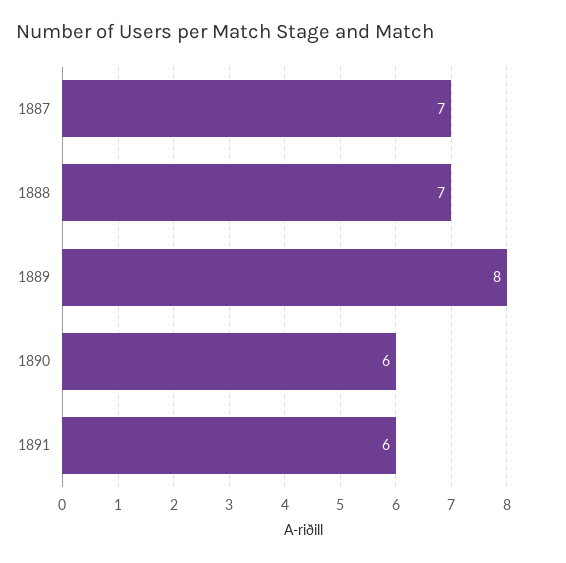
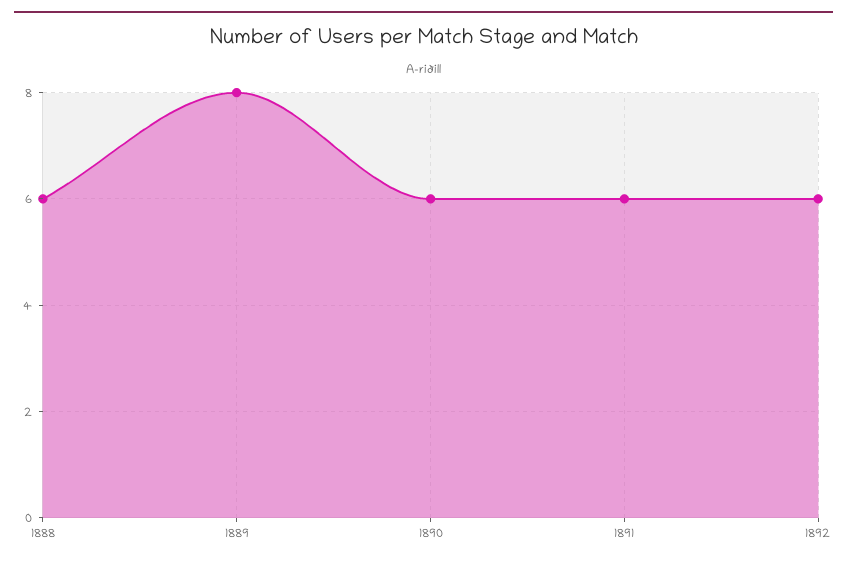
1887: 7 -> none
1888: 7 -> 6
1892: none -> 6

